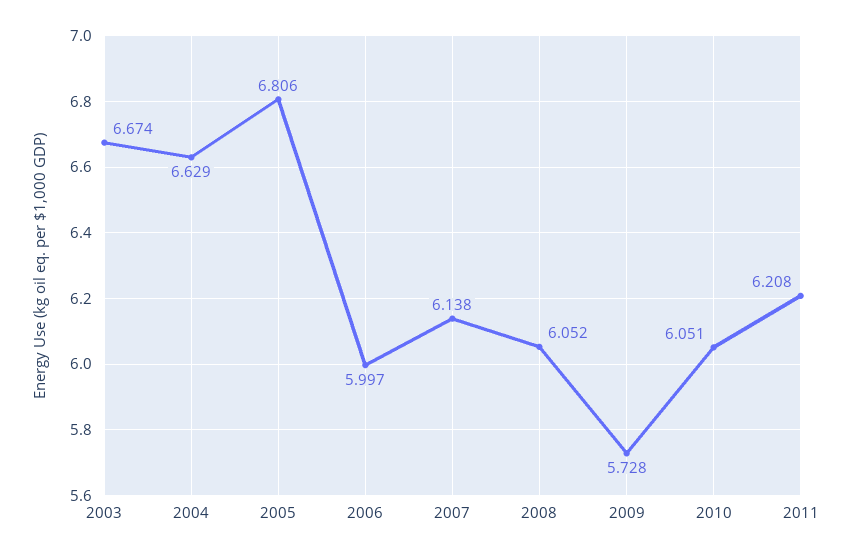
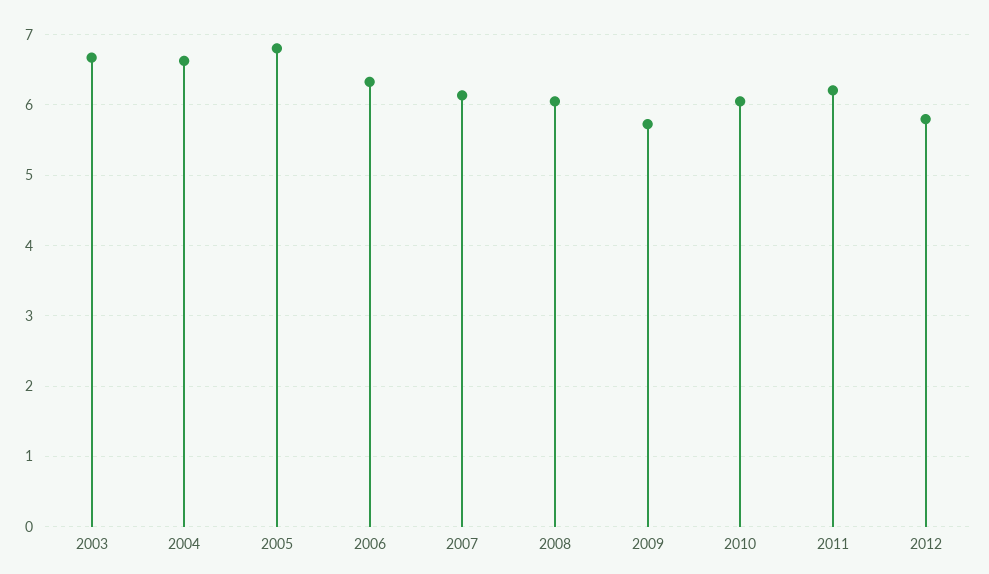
2006: 5.997 -> 6.3
2012: none -> 5.8

